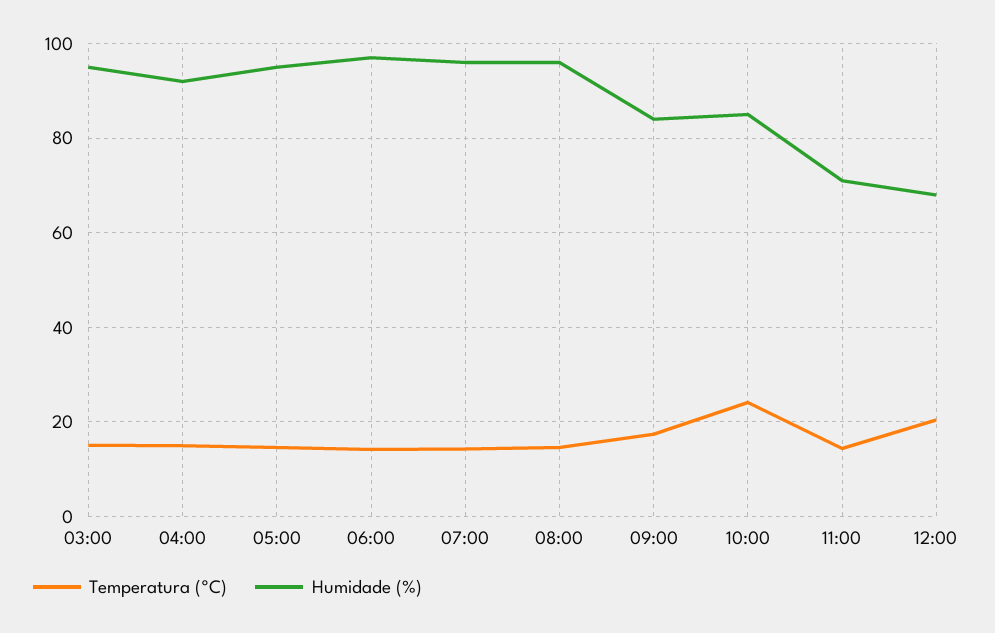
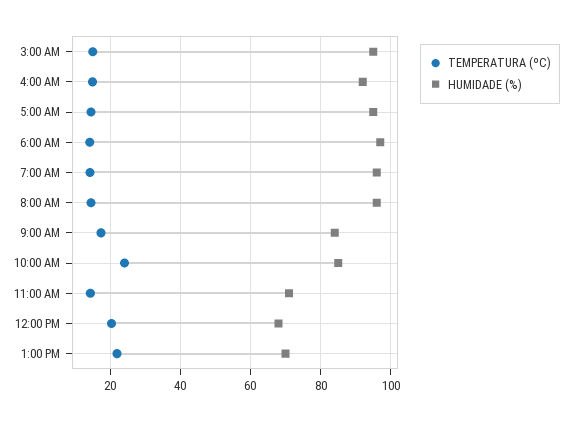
Temperatura (ºC), 1:00 PM: none -> 22
Humidade (%), 1:00 PM: none -> 70

